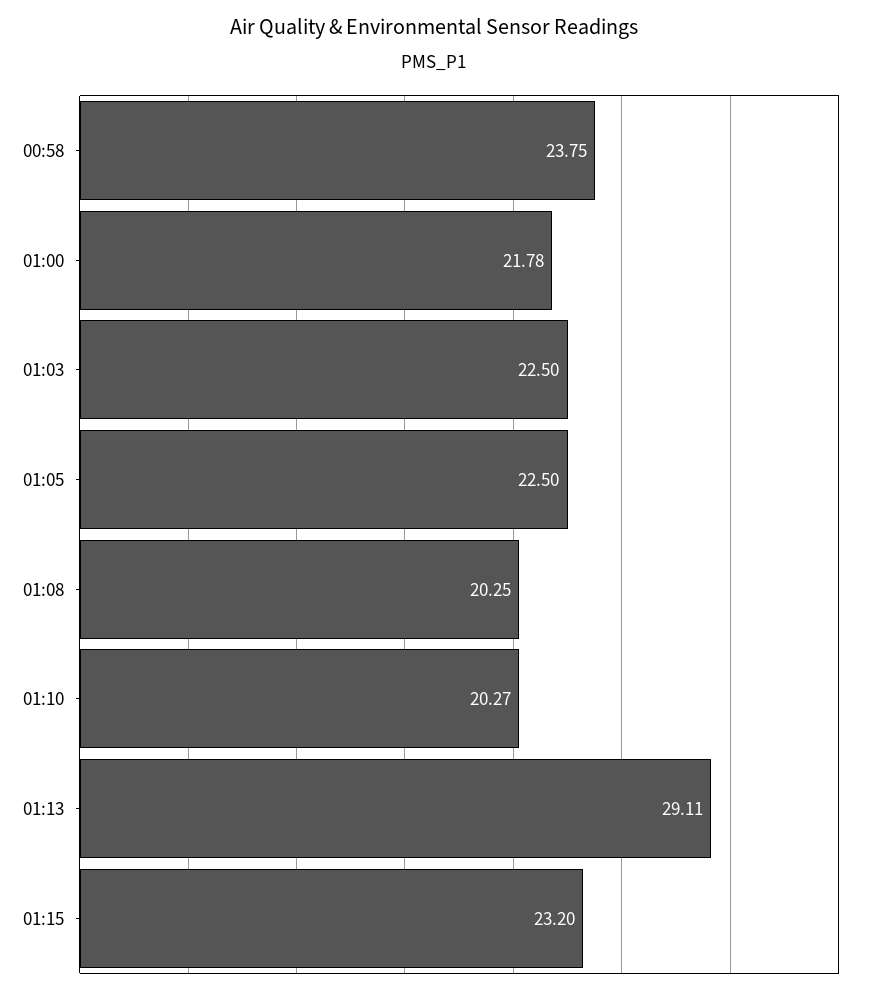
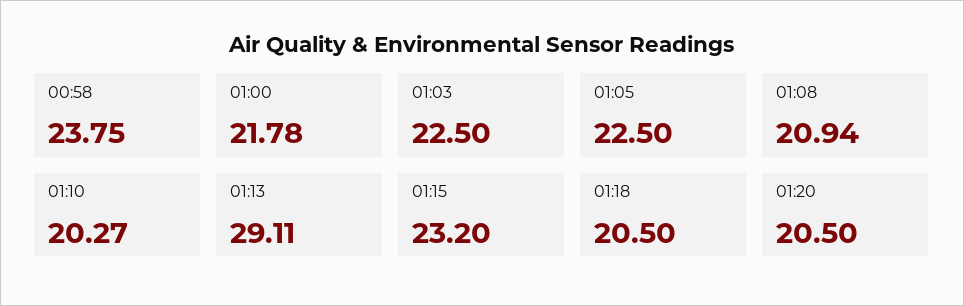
01:08: 20.25 -> 20.94
01:18: none -> 20.5
01:20: none -> 20.5

